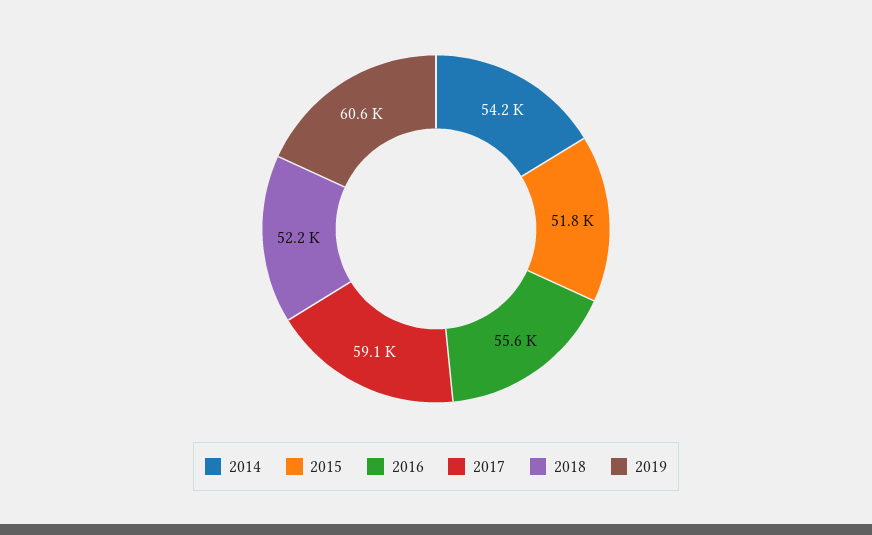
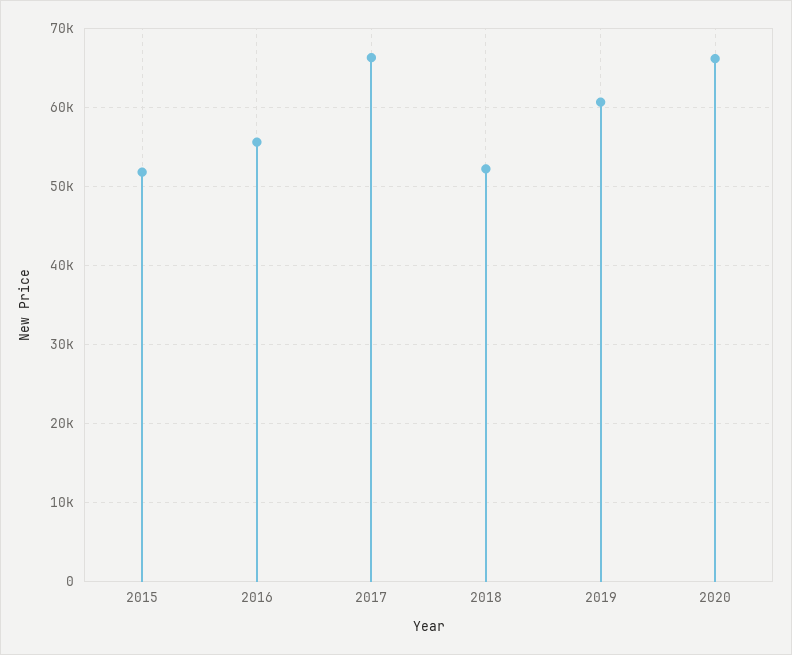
2014: 54200 -> none
2017: 59100 -> 66000
2020: none -> 66000

